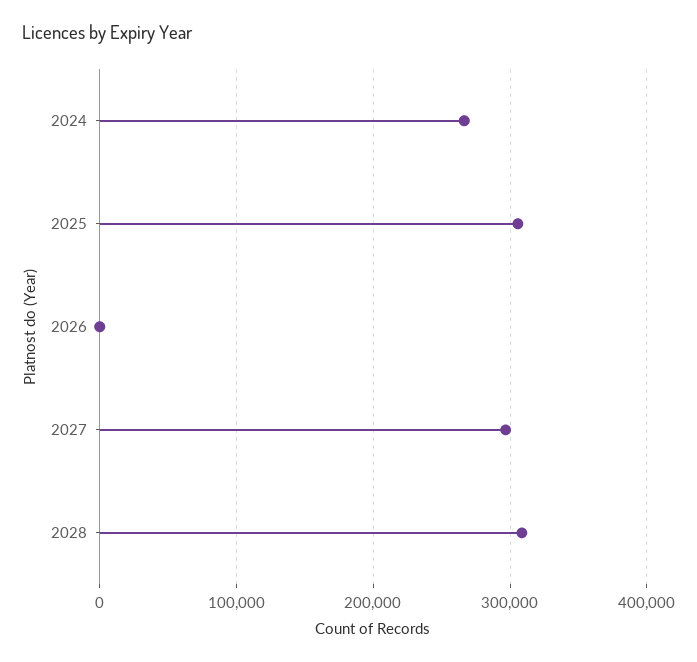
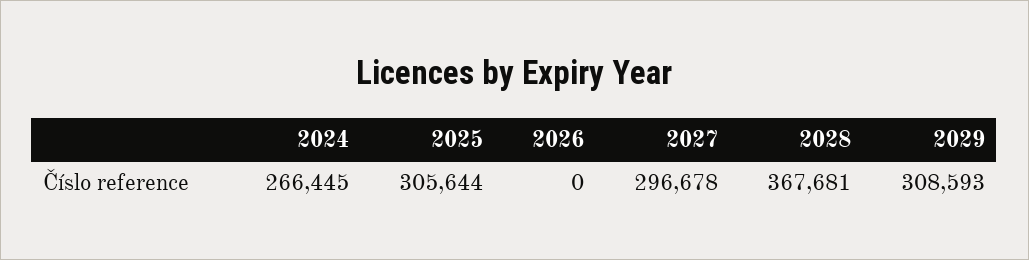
2028: 310000 -> 367681
2029: none -> 308593

